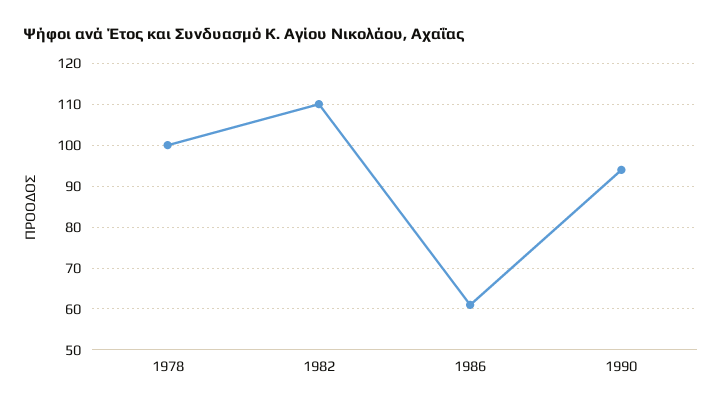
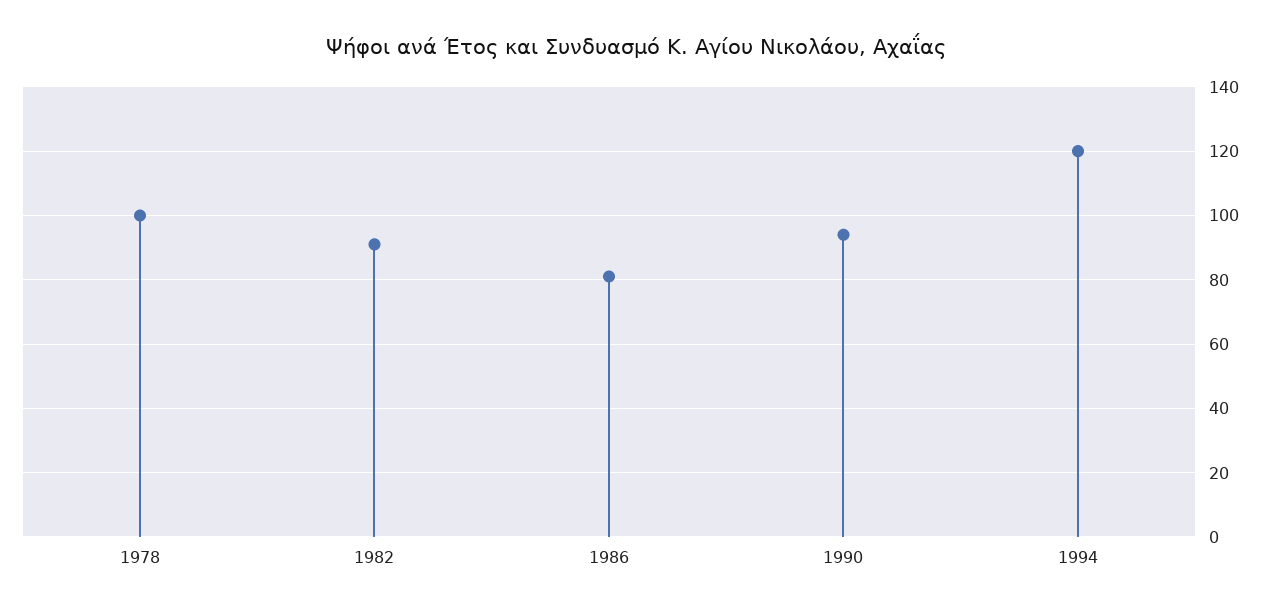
1982: 110 -> 90
1986: 60 -> 80
1994: none -> 120

